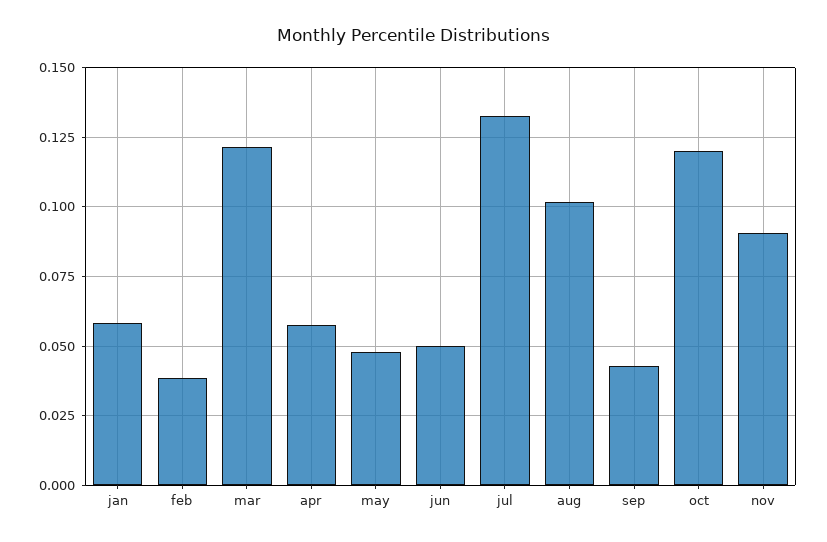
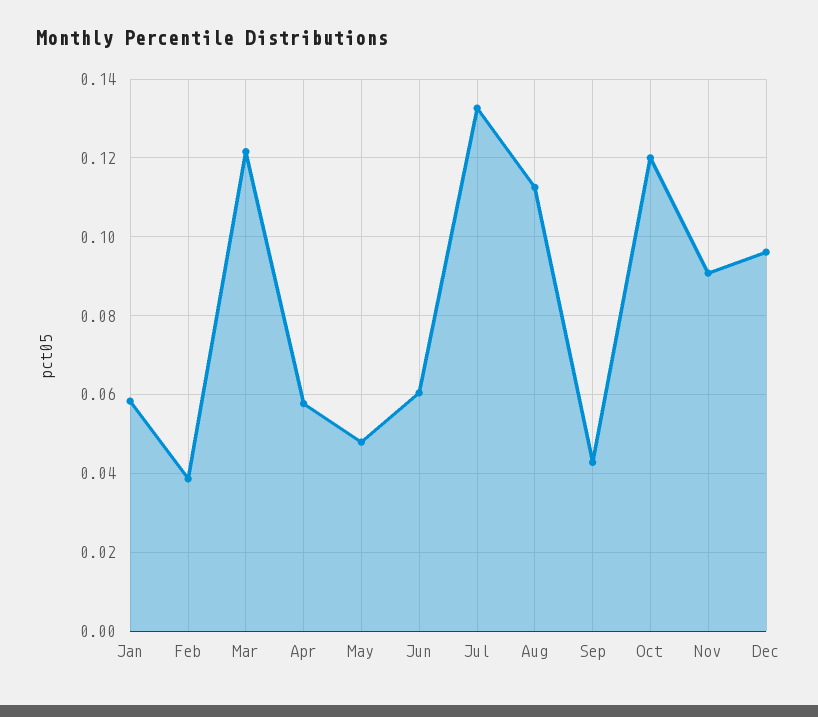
jun: 0.05 -> 0.06
aug: 0.1025 -> 0.112
Dec: none -> 0.096

